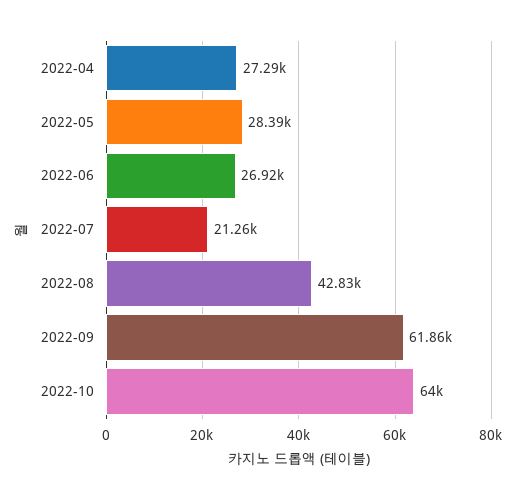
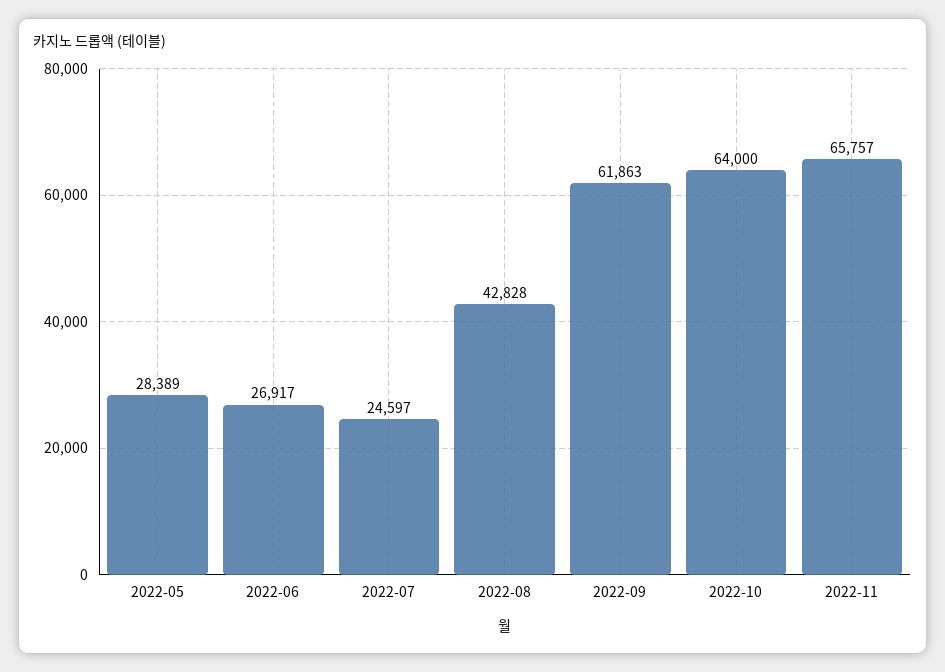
2022-04: 27290 -> none
2022-07: 21260 -> 24597
2022-11: none -> 65757

